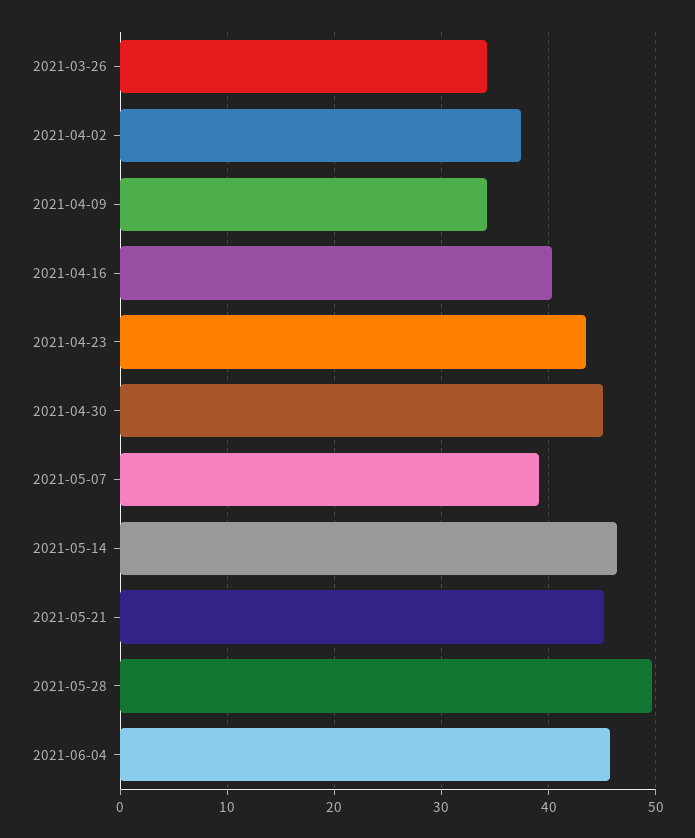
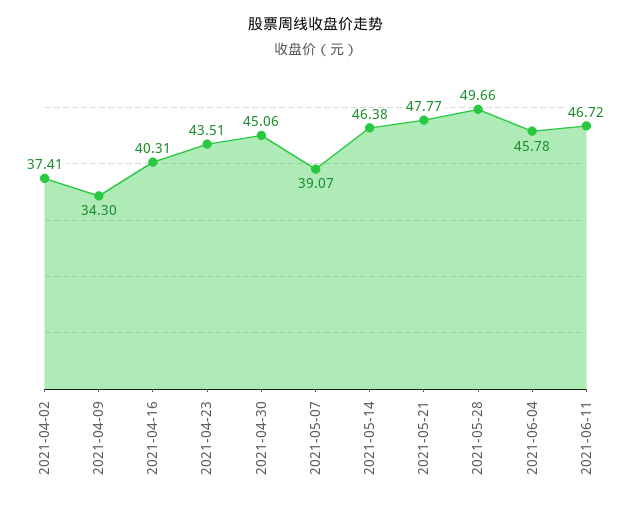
2021-03-26: 34 -> none
2021-05-21: 45 -> 47.77
2021-06-11: none -> 46.72

